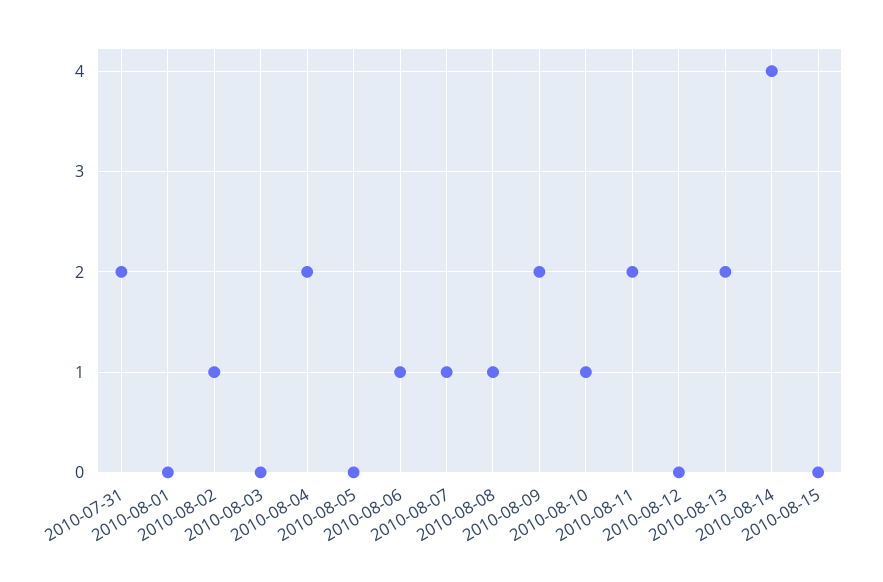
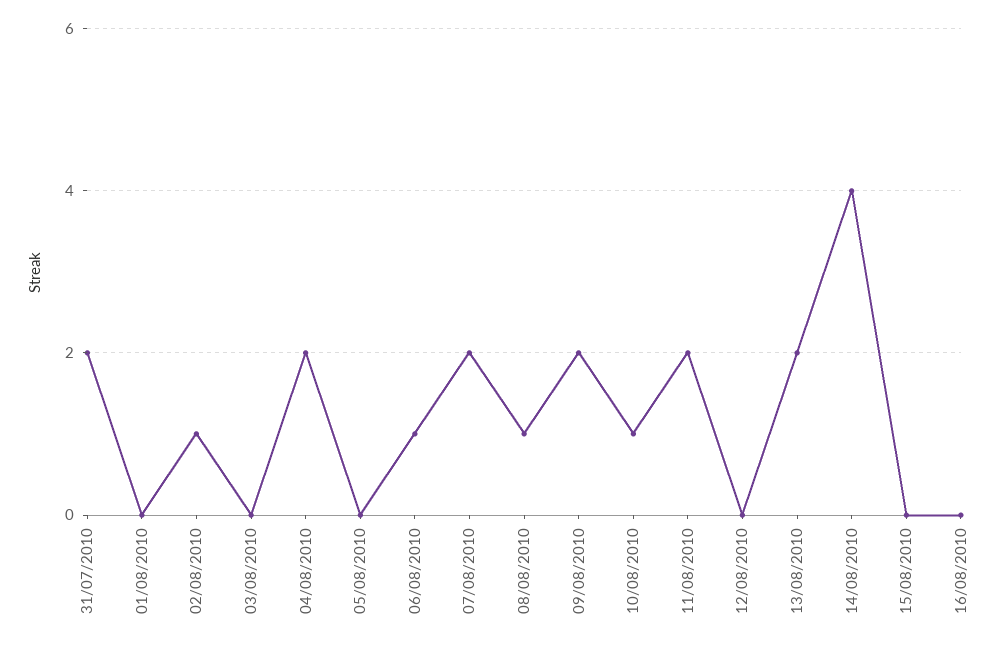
2010-08-07: 1 -> 2
16/08/2010: none -> 0

